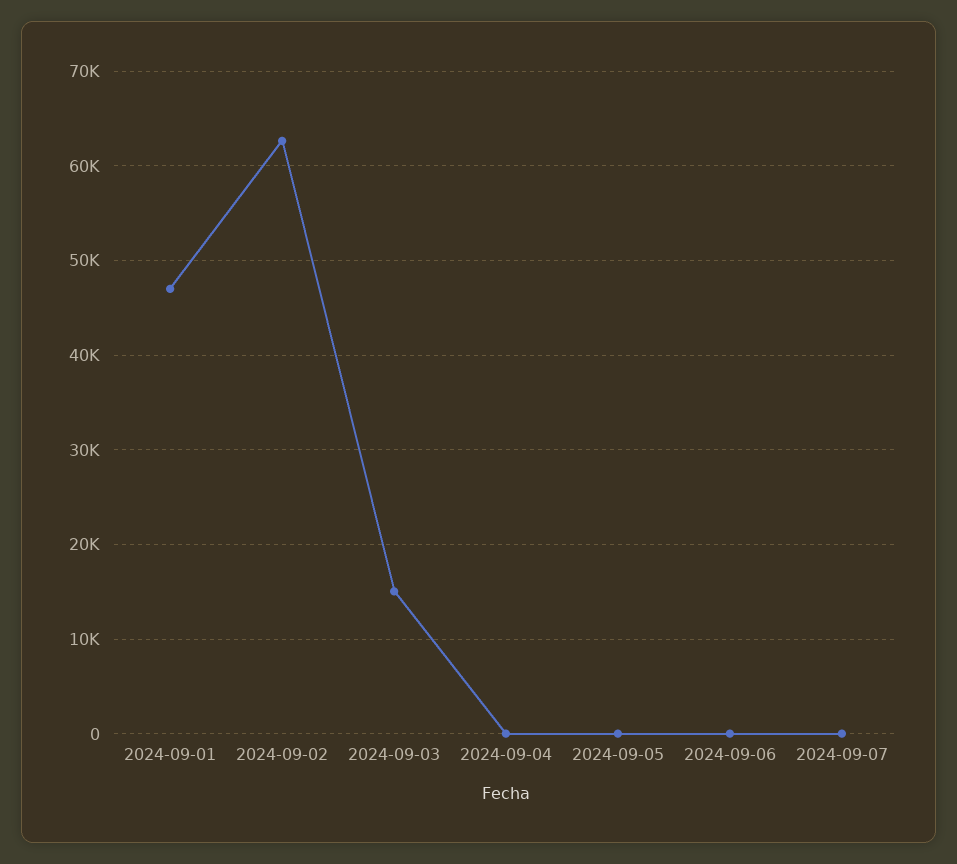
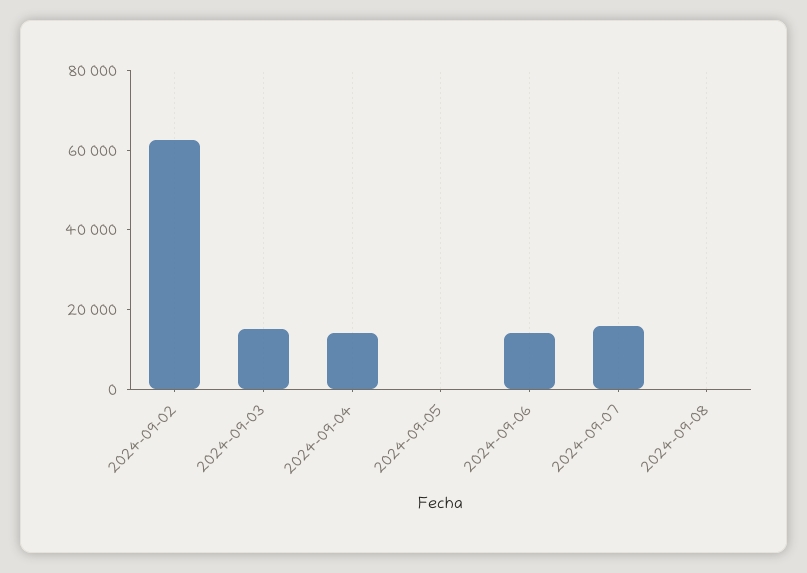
2024-09-01: 47000 -> none
2024-09-04: 0 -> 15000
2024-09-06: 0 -> 15000
2024-09-07: 0 -> 15000
2024-09-08: none -> 0

